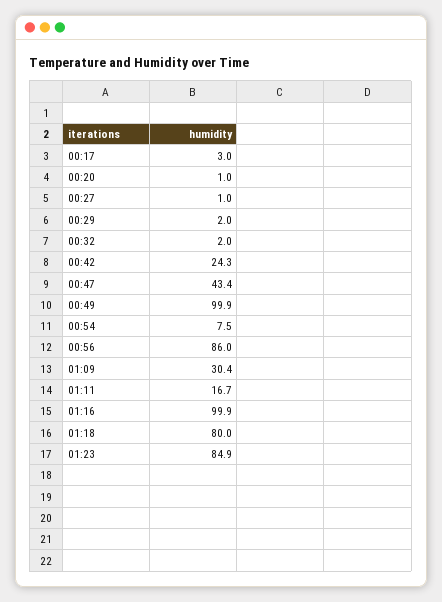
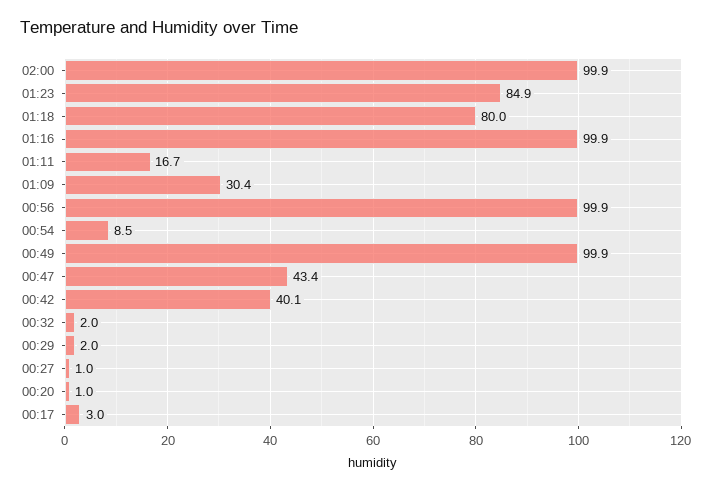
00:42: 24.3 -> 40.1
00:54: 7.5 -> 8.5
00:56: 86 -> 99.9
02:00: none -> 99.9

